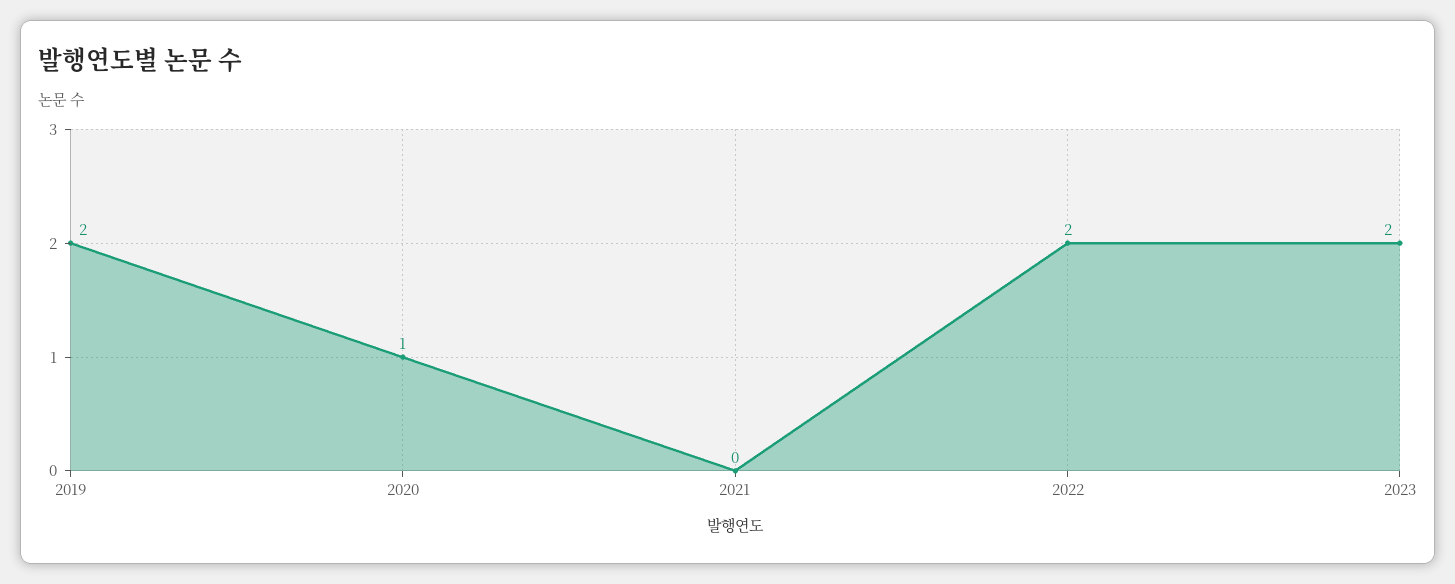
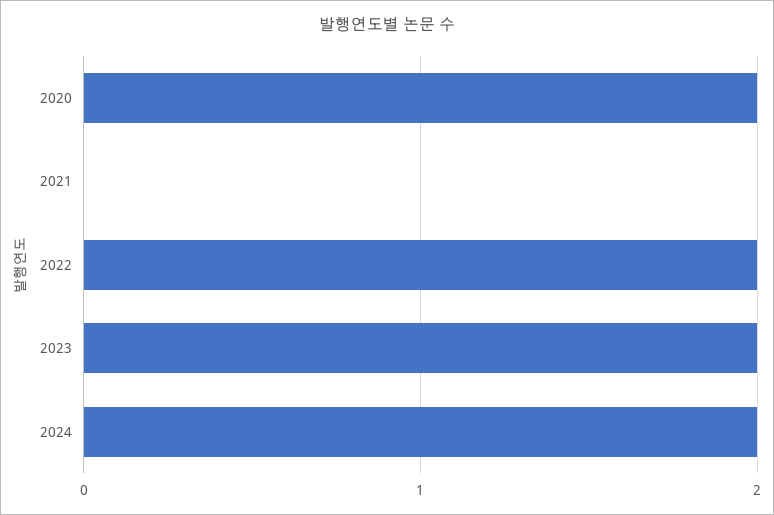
2019: 2 -> none
2020: 1 -> 2
2024: none -> 2

